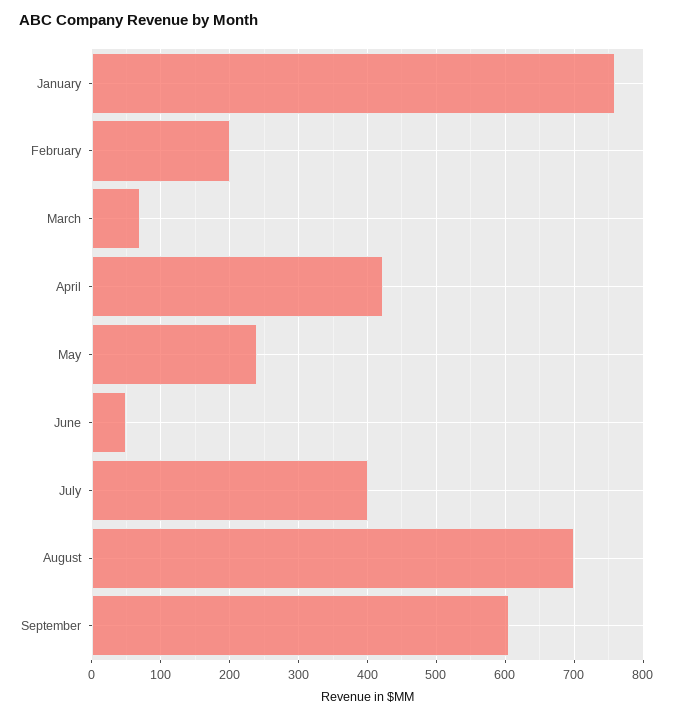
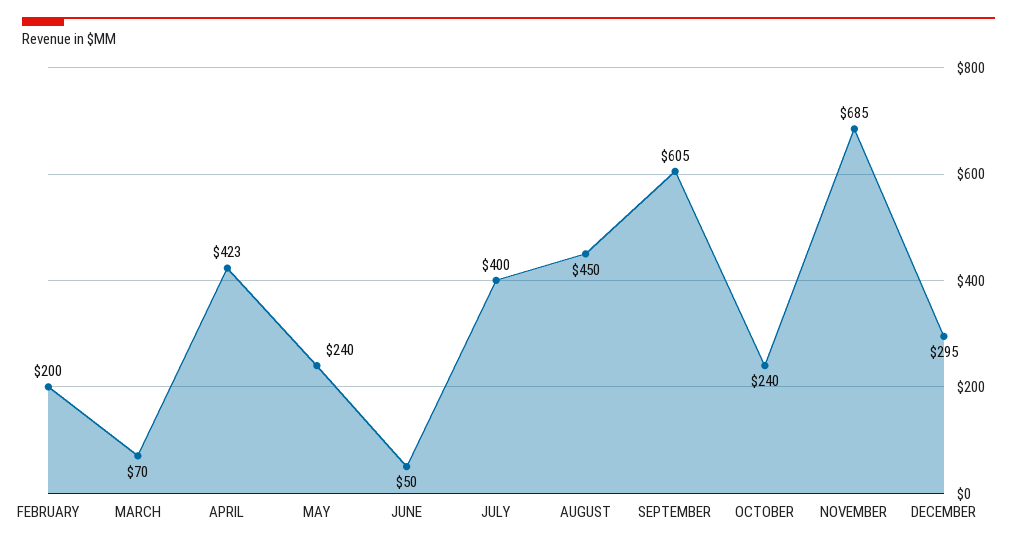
January: 760 -> none
August: 700 -> 450
OCTOBER: none -> 240
NOVEMBER: none -> 685
DECEMBER: none -> 295

